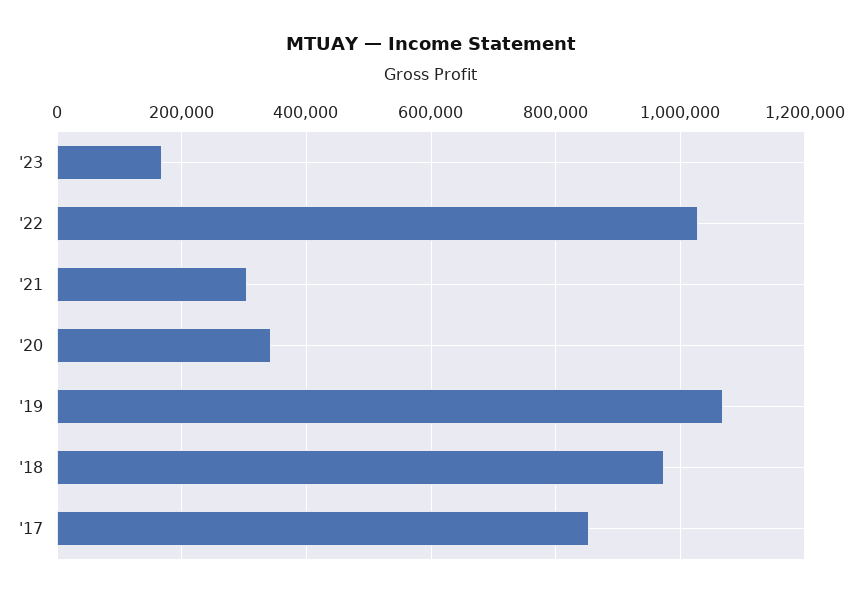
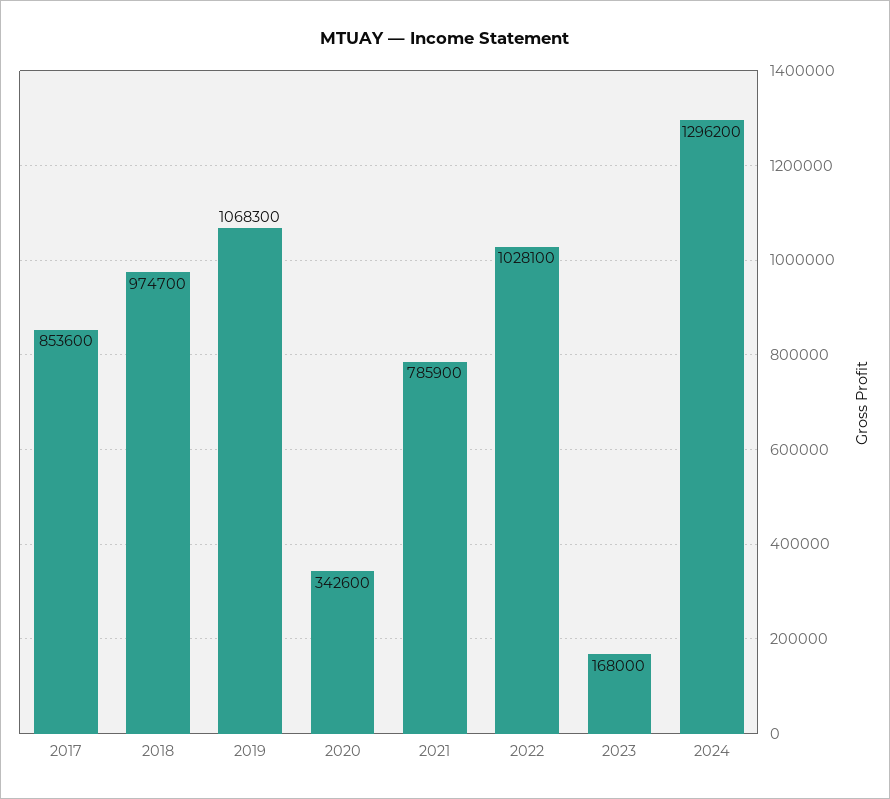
'21: 300000 -> 785900
2024: none -> 1296200

